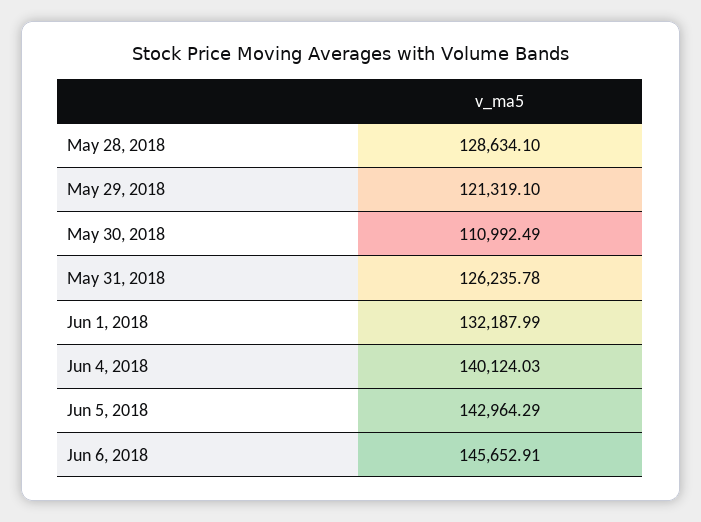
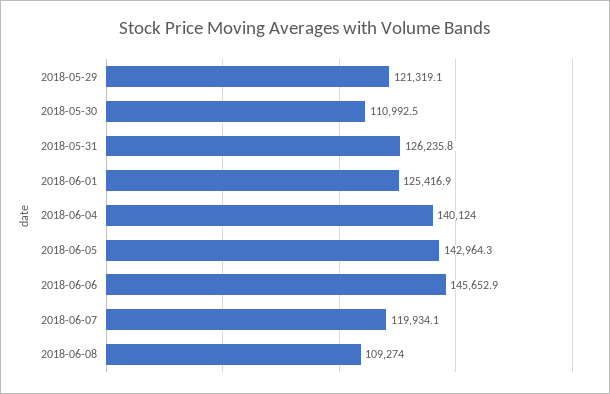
May 28, 2018: 128634.1 -> none
Jun 1, 2018: 132187.99 -> 125416.9
2018-06-07: none -> 119934.1
2018-06-08: none -> 109274

